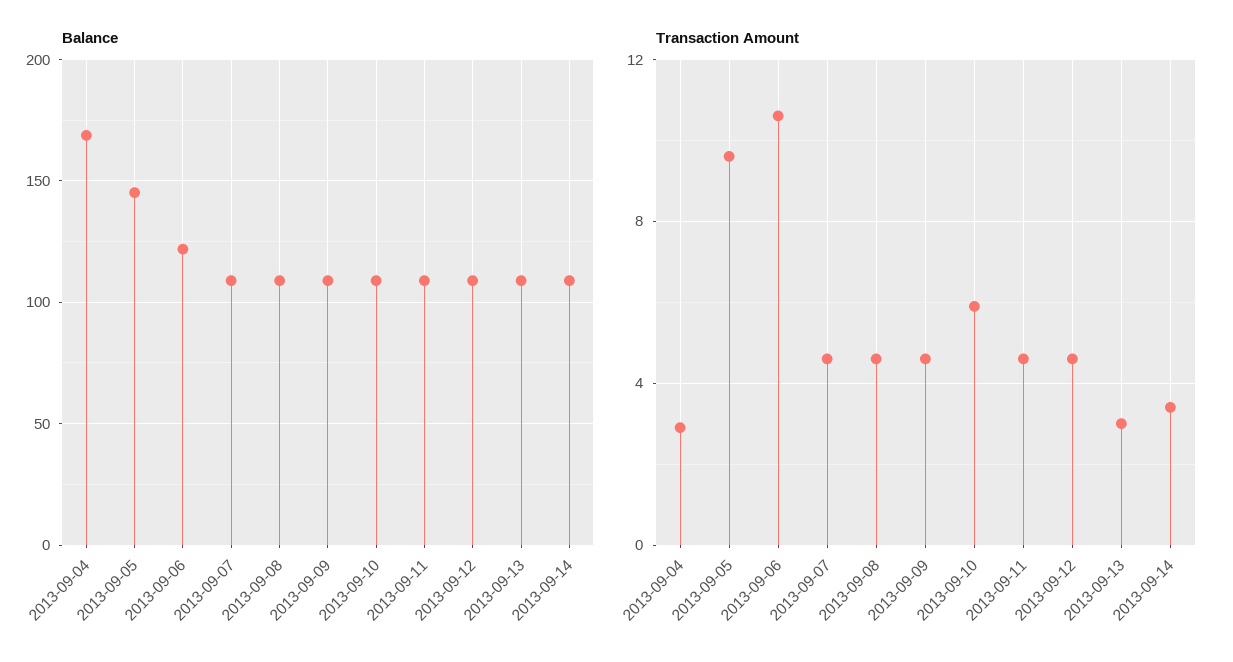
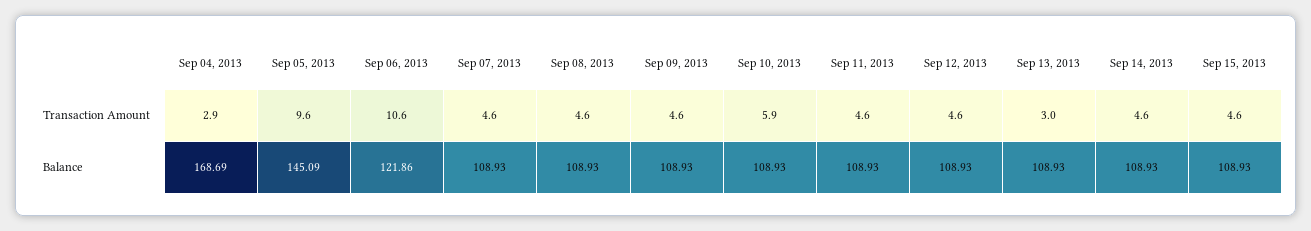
Transaction Amount, 2013-09-14: 3.5 -> 4.6
Transaction Amount, Sep 15, 2013: none -> 4.6
Balance, Sep 15, 2013: none -> 108.93

